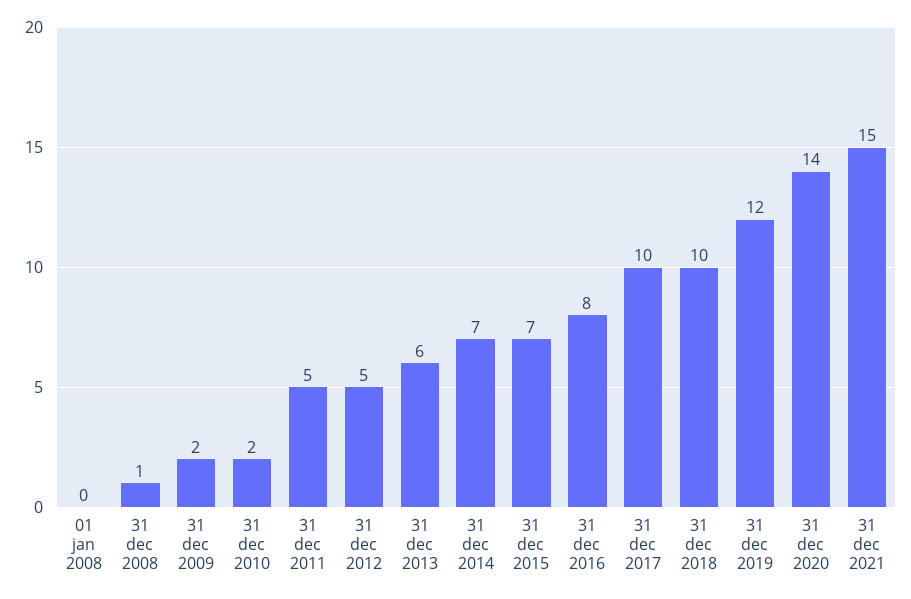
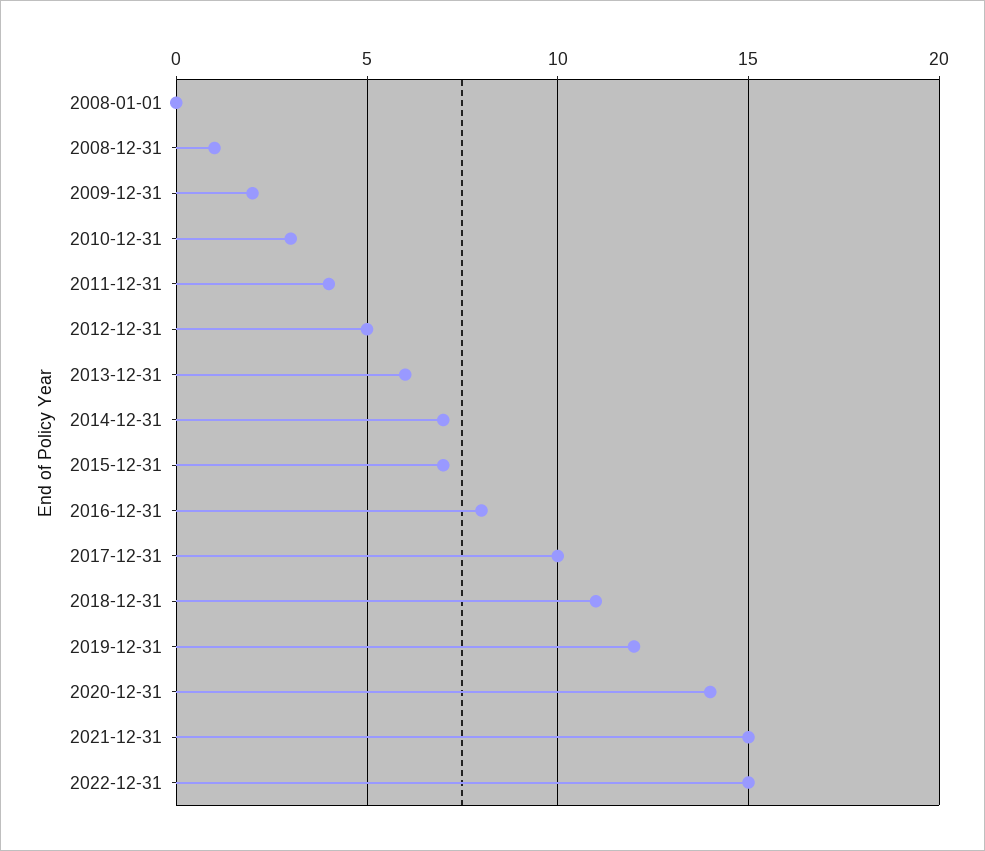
31 dec 2010: 2 -> 3
31 dec 2011: 5 -> 4
31 dec 2018: 10 -> 11
2022-12-31: none -> 15

